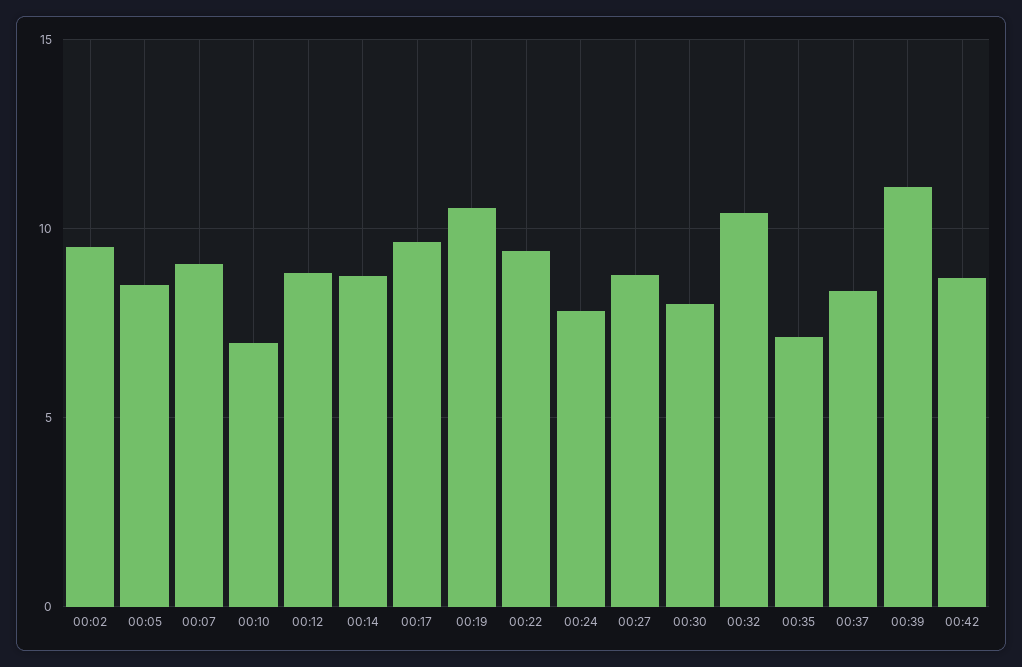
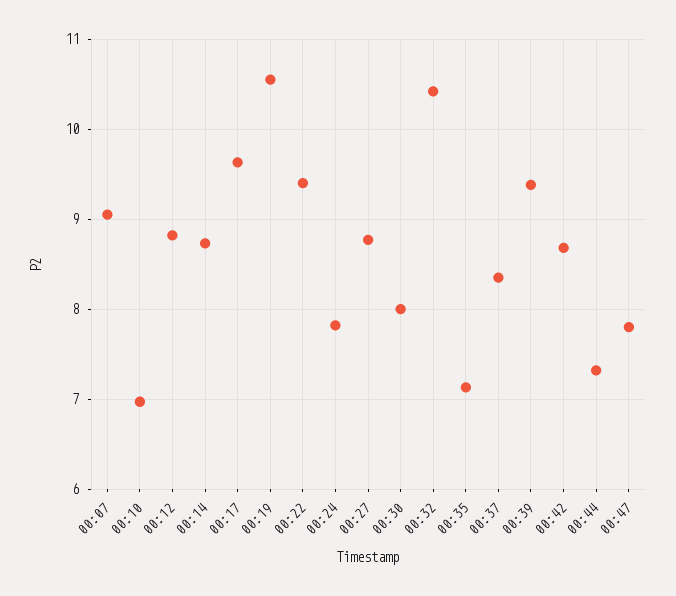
00:02: 9.5 -> none
00:05: 8.5 -> none
00:39: 11 -> 9.4
00:44: none -> 7.3
00:47: none -> 7.8

